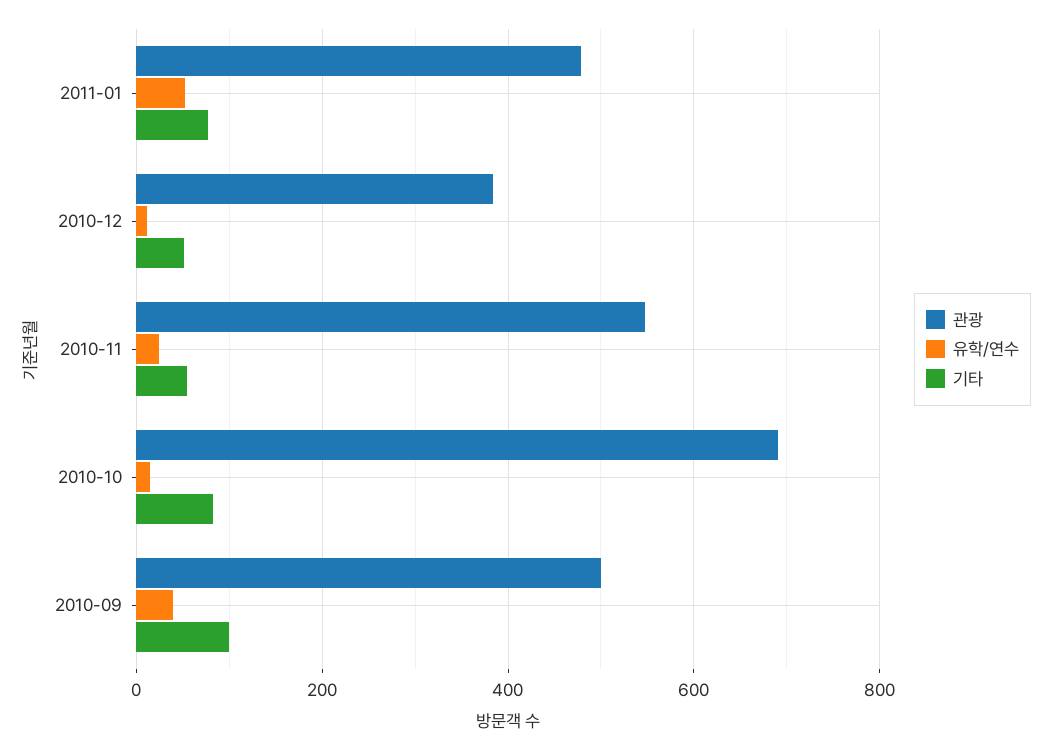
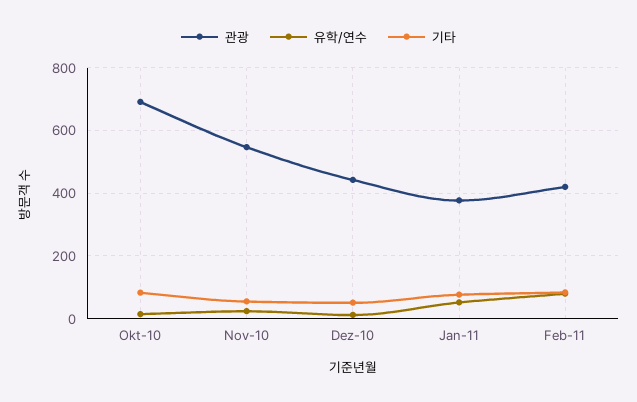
관광, 2011-01: 480 -> 380
관광, 2010-12: 380 -> 440
관광, 2010-09: 500 -> none
유학/연수, 2010-09: 40 -> none
기타, 2010-09: 100 -> none
관광, Feb-11: none -> 420
유학/연수, Feb-11: none -> 80
기타, Feb-11: none -> 80

